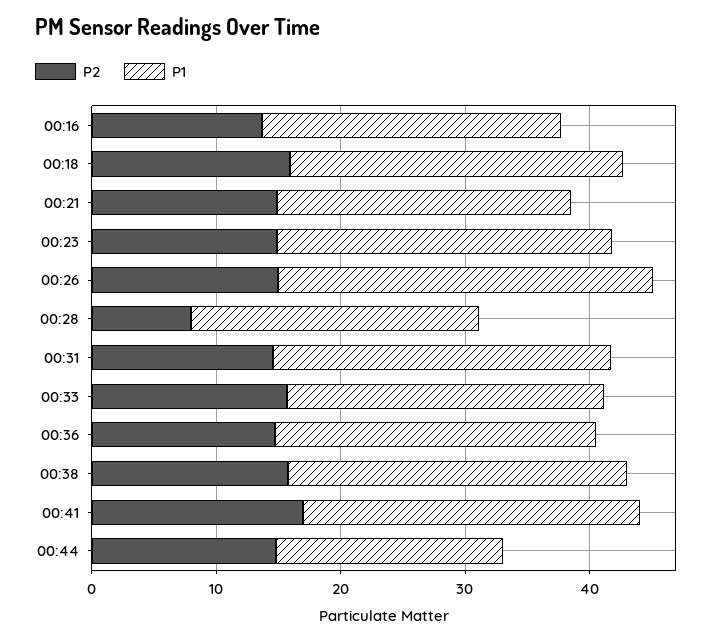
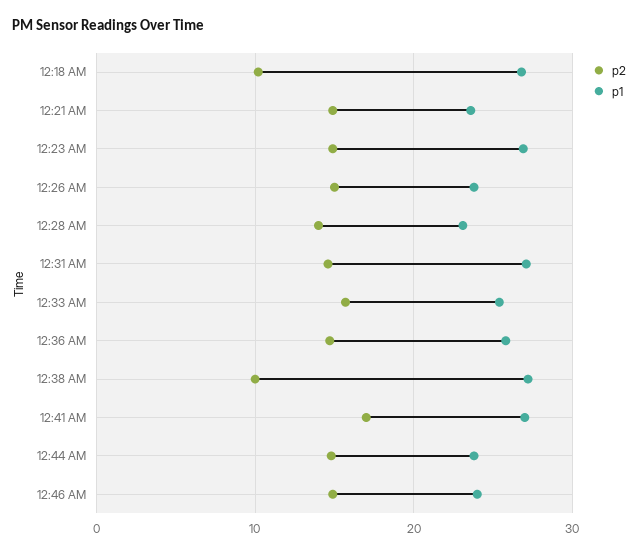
P2, 00:16: 14 -> none
P1, 00:16: 24 -> none
P2, 00:18: 16 -> 10
P1, 00:26: 30 -> 24
P2, 00:28: 8 -> 14
P2, 00:38: 16 -> 10
P1, 00:44: 18 -> 24
P2, 12:46 AM: none -> 15
P1, 12:46 AM: none -> 24

